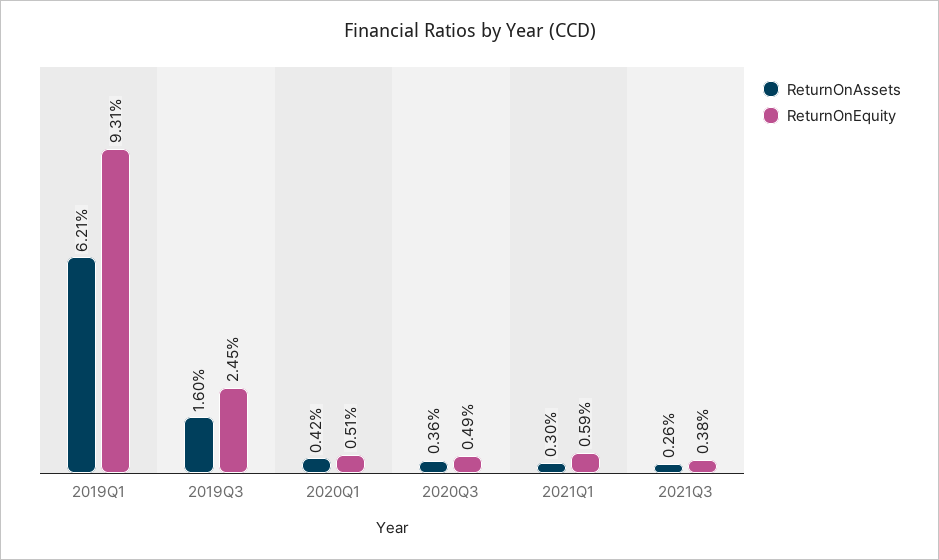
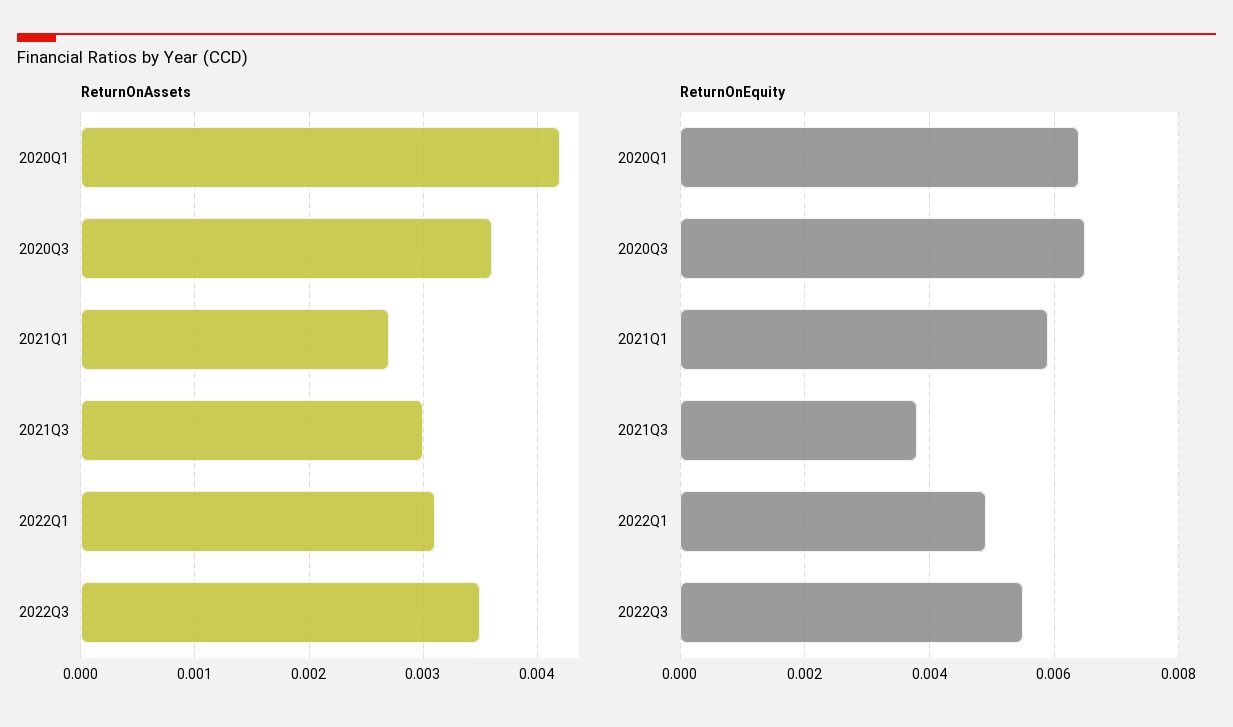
ReturnOnAssets, 2019Q1: 0.0621 -> none
ReturnOnEquity, 2019Q1: 0.0931 -> none
ReturnOnAssets, 2019Q3: 0.016 -> none
ReturnOnEquity, 2019Q3: 0.0245 -> none
ReturnOnEquity, 2020Q1: 0.0051 -> 0.0065
ReturnOnEquity, 2020Q3: 0.0049 -> 0.0065
ReturnOnAssets, 2021Q1: 0.003 -> 0.0027
ReturnOnAssets, 2021Q3: 0.0026 -> 0.003
ReturnOnAssets, 2022Q1: none -> 0.0031
ReturnOnAssets, 2022Q3: none -> 0.0035
ReturnOnEquity, 2022Q1: none -> 0.005
ReturnOnEquity, 2022Q3: none -> 0.0055

